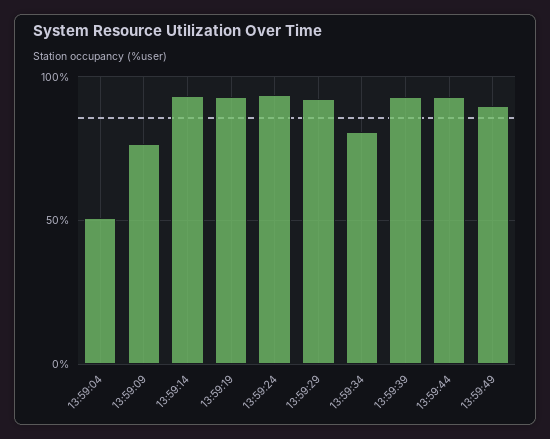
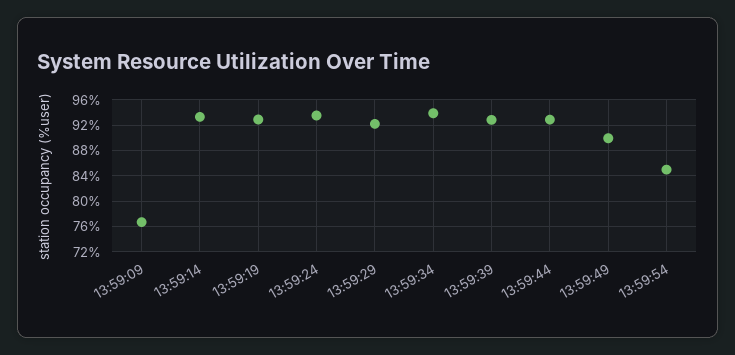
13:59:04: 50 -> none
13:59:34: 80 -> 94
13:59:54: none -> 85

